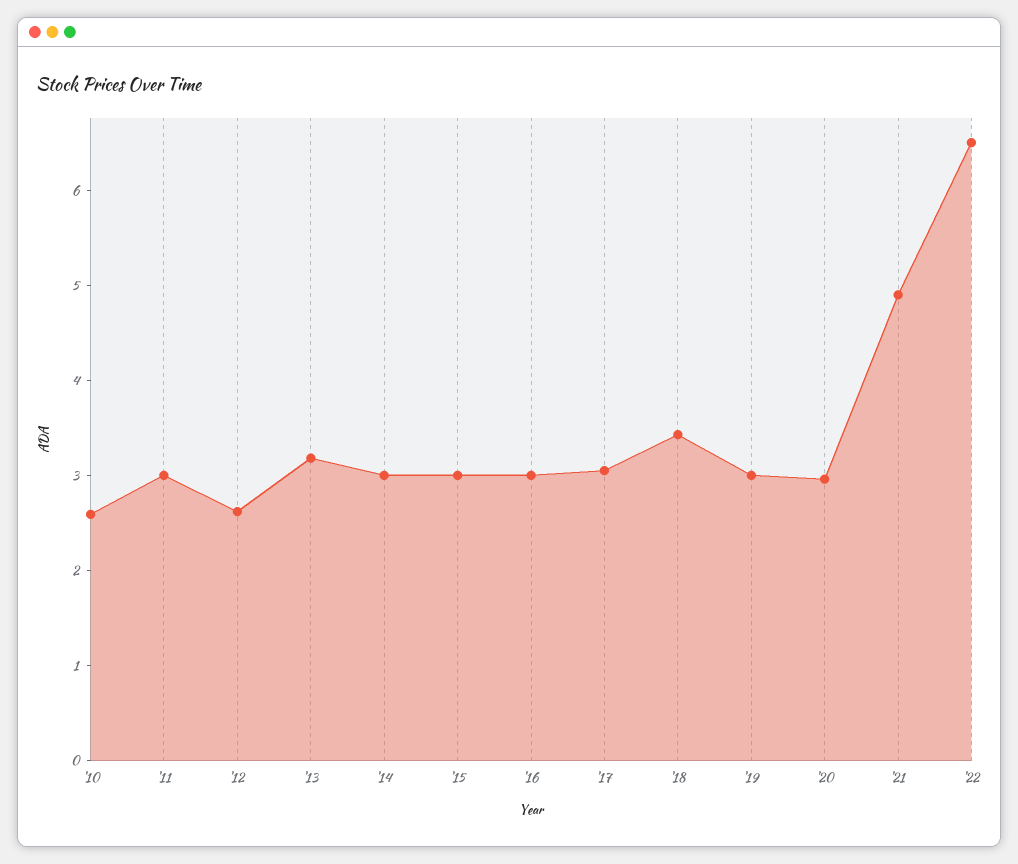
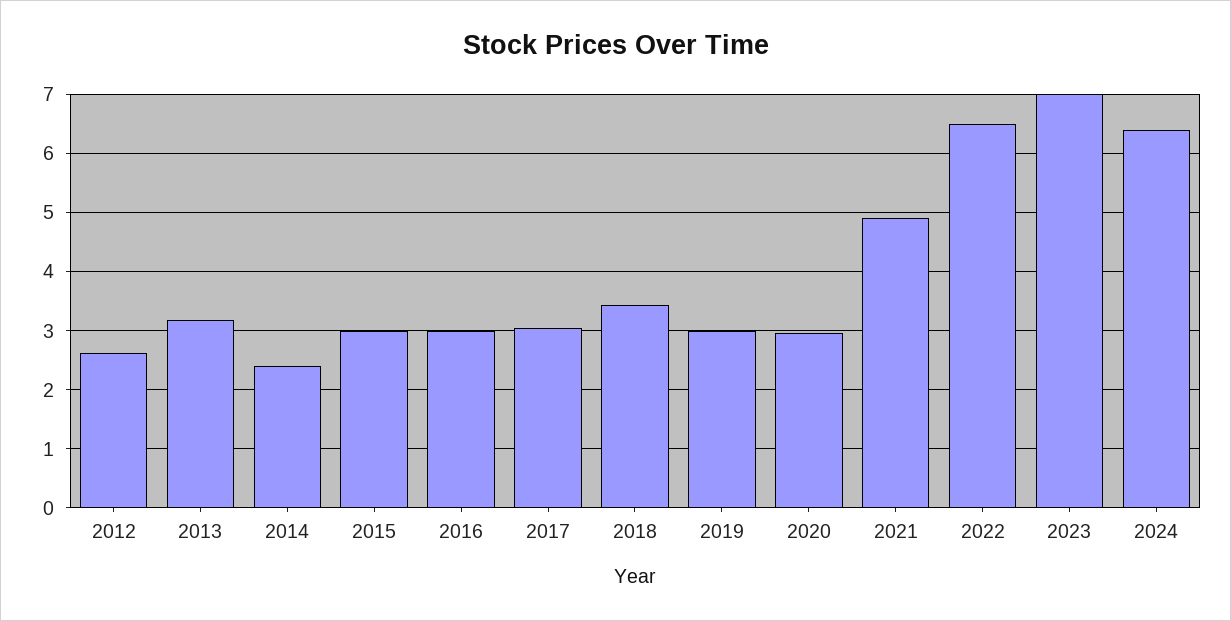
'10: 2.6 -> none
'11: 3 -> none
'14: 3 -> 2.4
2023: none -> 7
2024: none -> 6.4

